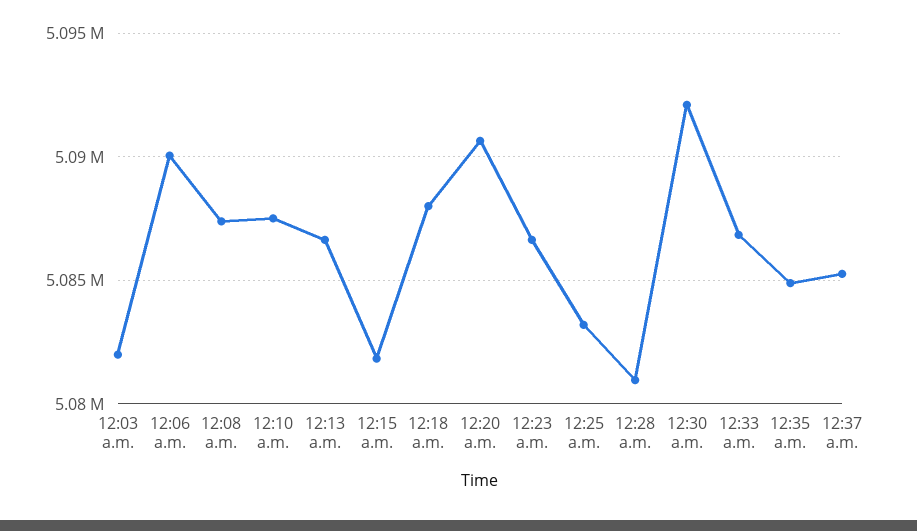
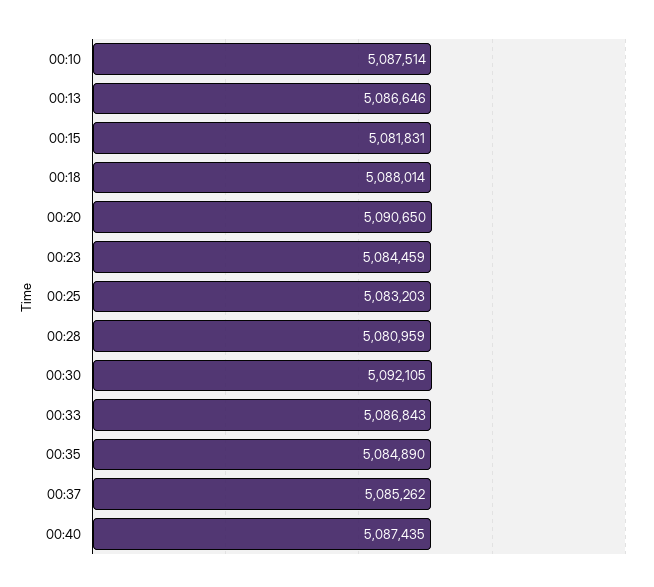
12:03 a.m.: 5082000 -> none
12:06 a.m.: 5090000 -> none
12:08 a.m.: 5087500 -> none
12:23 a.m.: 5086500 -> 5084459
00:40: none -> 5087435

